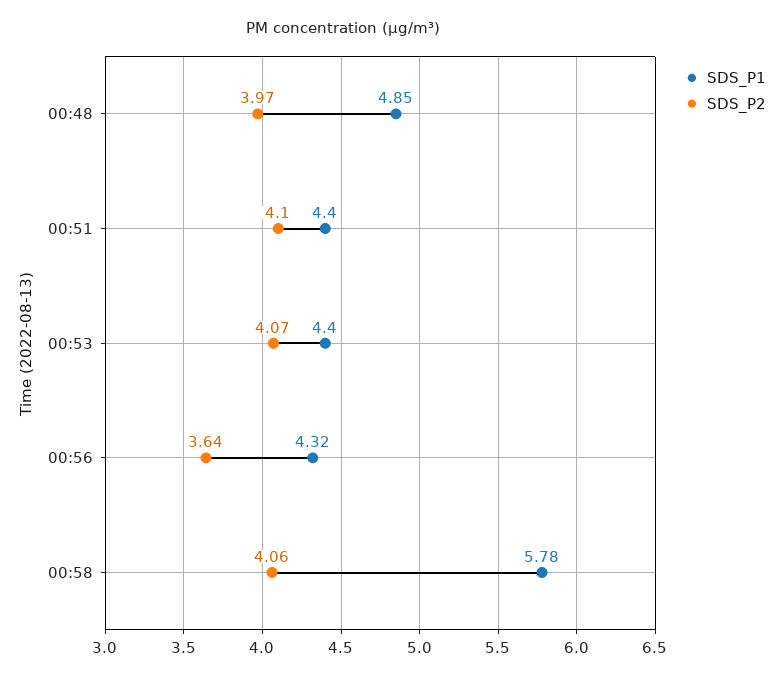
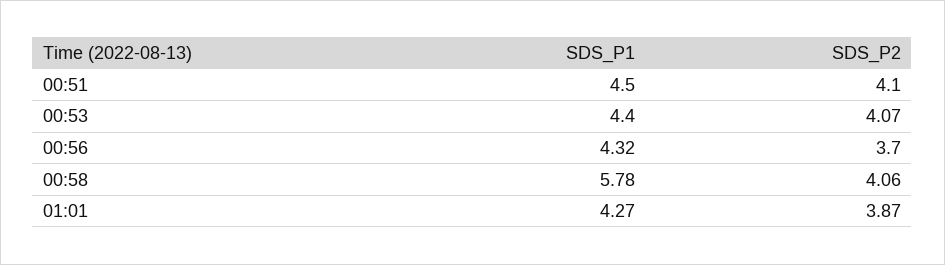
SDS_P1, 00:48: 4.85 -> none
SDS_P2, 00:48: 3.97 -> none
SDS_P1, 00:51: 4.4 -> 4.5
SDS_P2, 00:56: 3.64 -> 3.7
SDS_P1, 01:01: none -> 4.27
SDS_P2, 01:01: none -> 3.87

